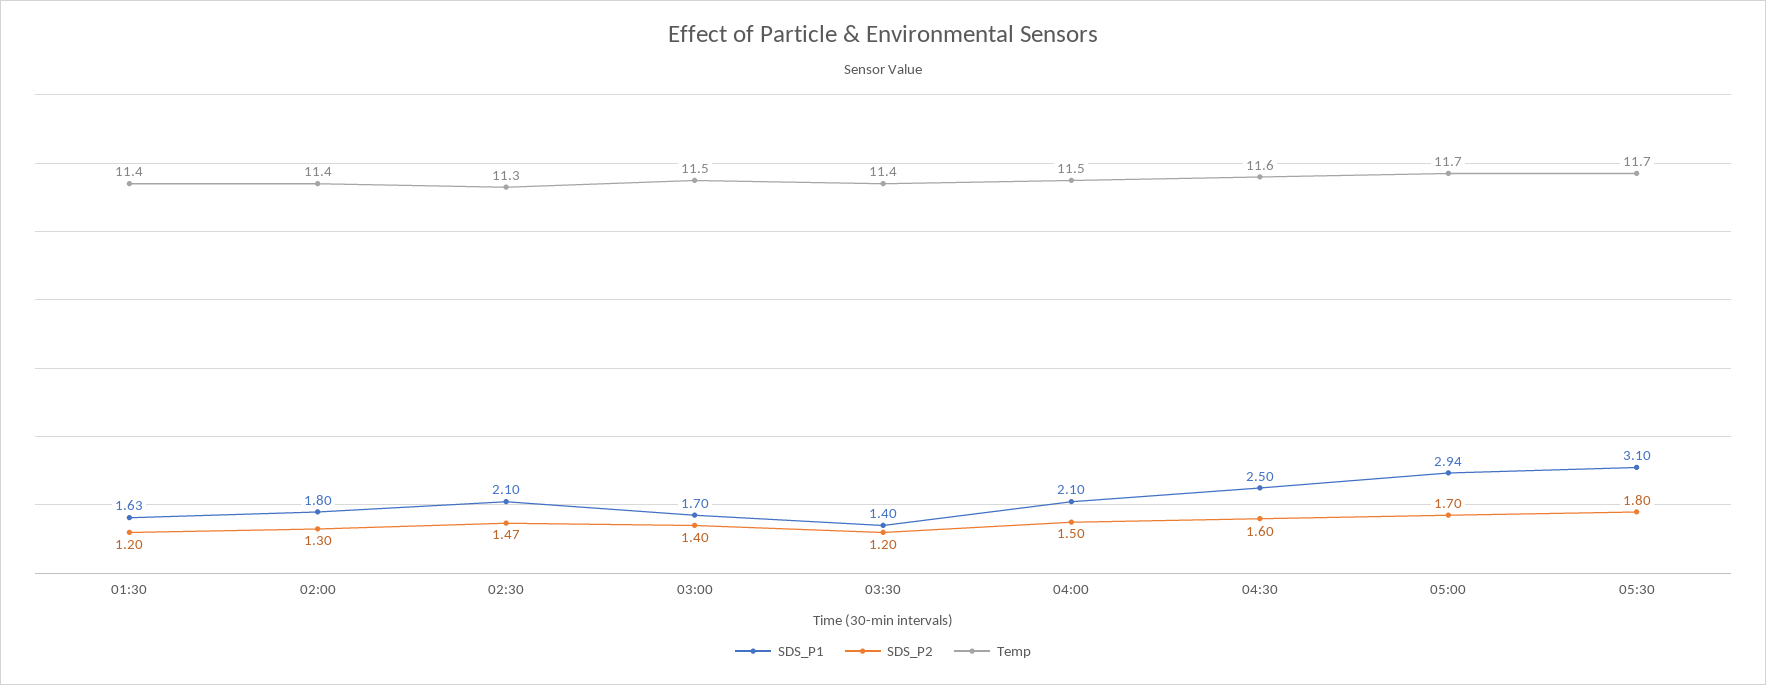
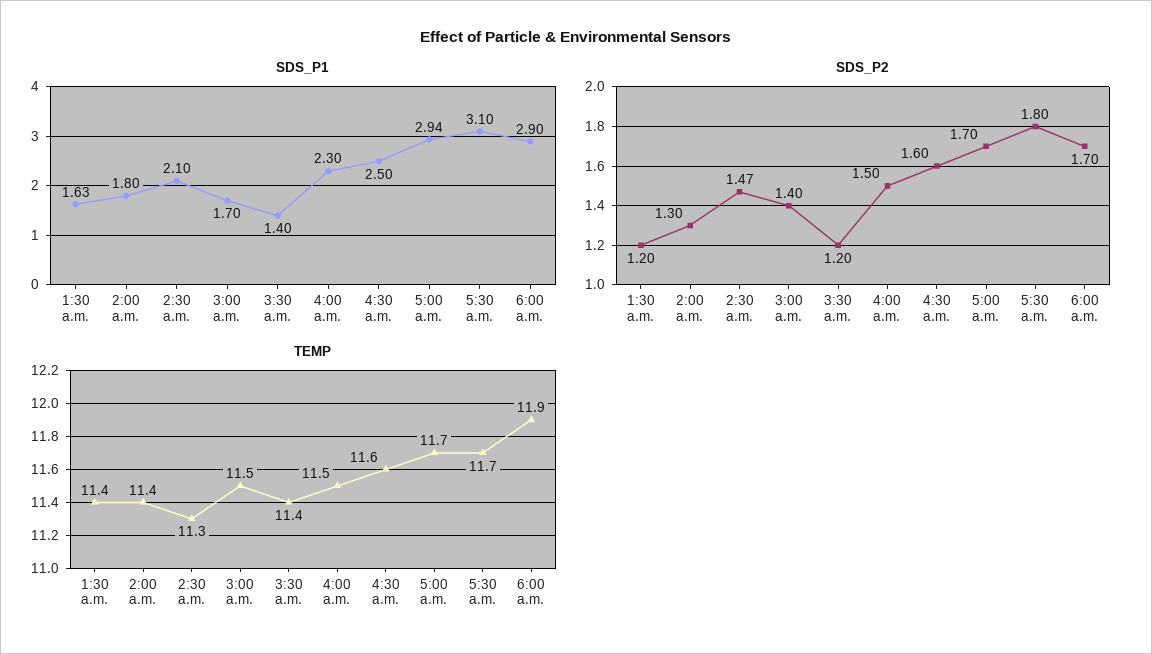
SDS_P1, 04:00: 2.1 -> 2.3
SDS_P1, 6:00 a.m.: none -> 2.9
SDS_P2, 6:00 a.m.: none -> 1.7
Temp, 6:00 a.m.: none -> 11.9

